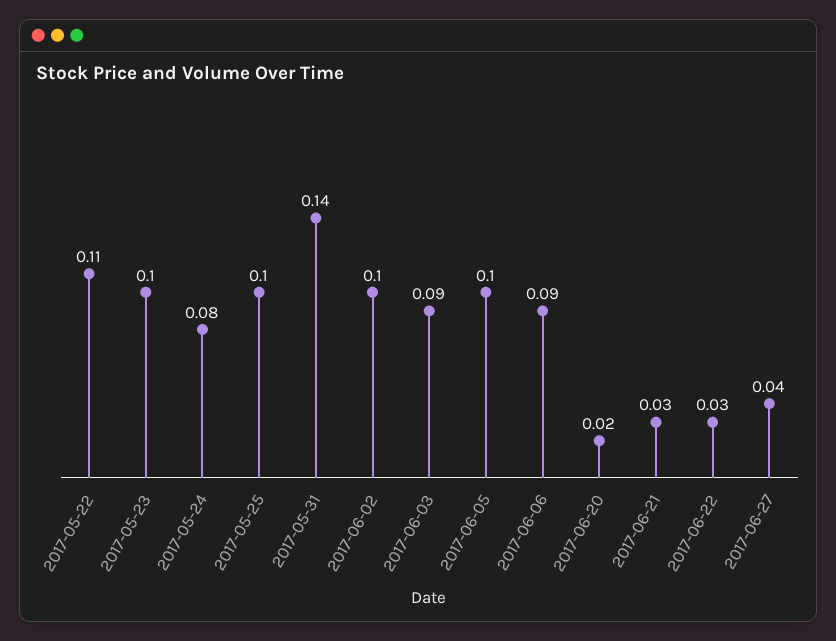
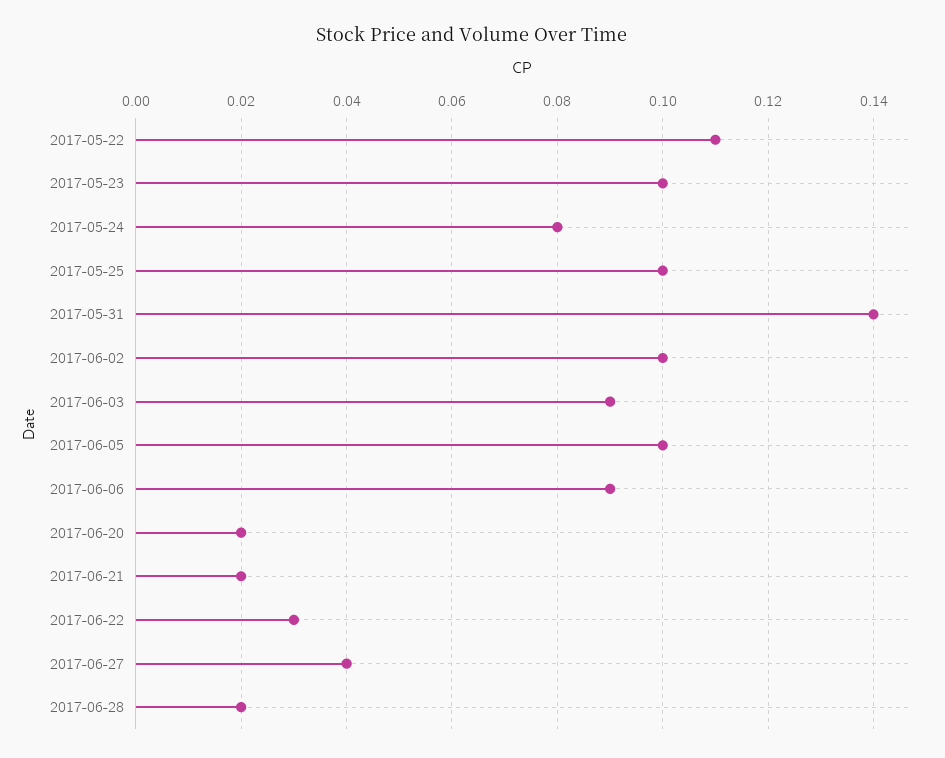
2017-06-21: 0.03 -> 0.02
2017-06-28: none -> 0.02

